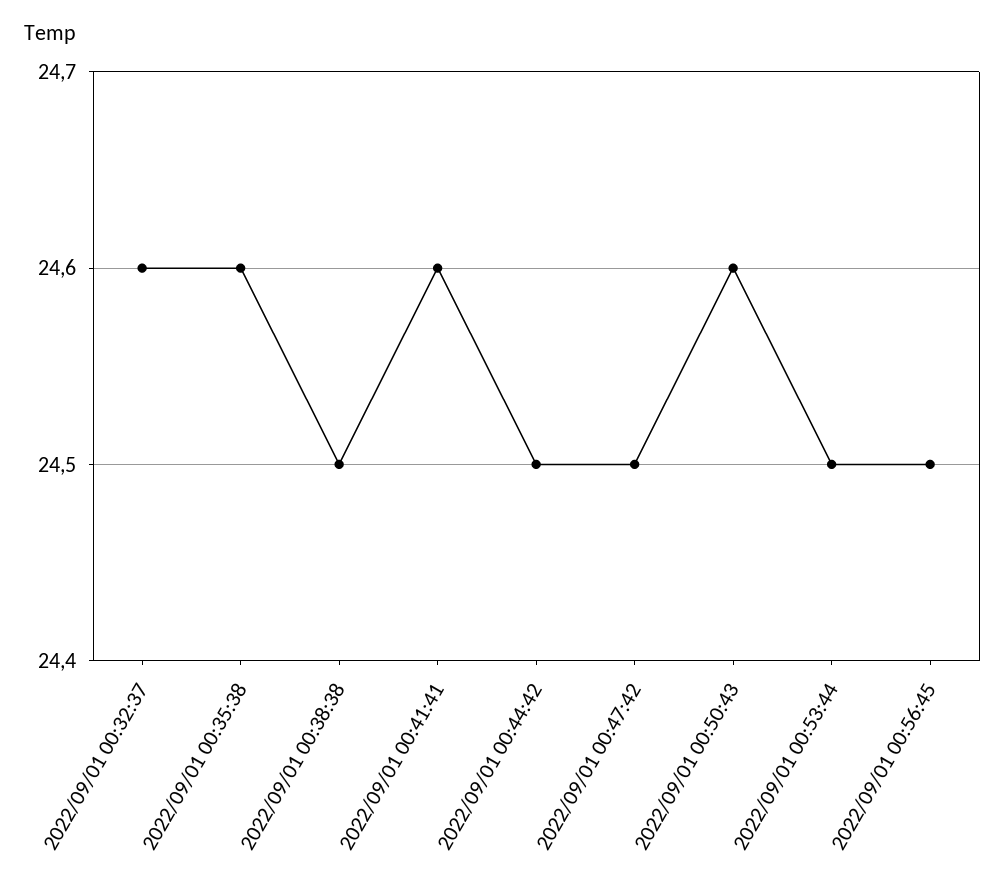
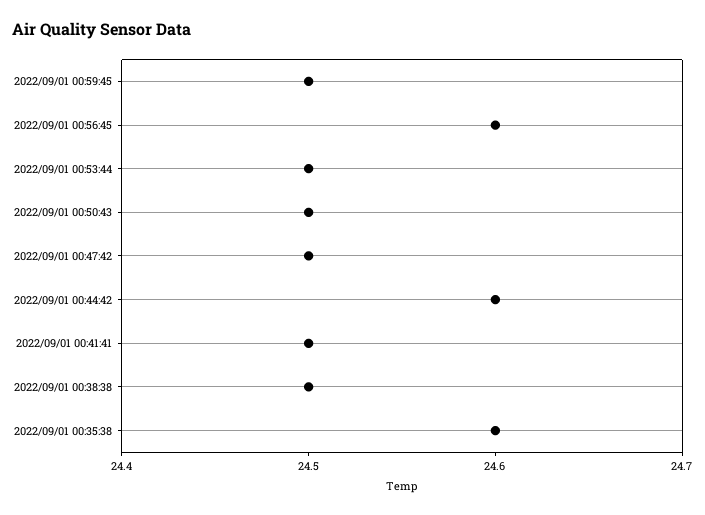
2022/09/01 00:32:37: 24.6 -> none
2022/09/01 00:41:41: 24.6 -> 24.5
2022/09/01 00:44:42: 24.5 -> 24.6
2022/09/01 00:50:43: 24.6 -> 24.5
2022/09/01 00:56:45: 24.5 -> 24.6
2022/09/01 00:59:45: none -> 24.5

